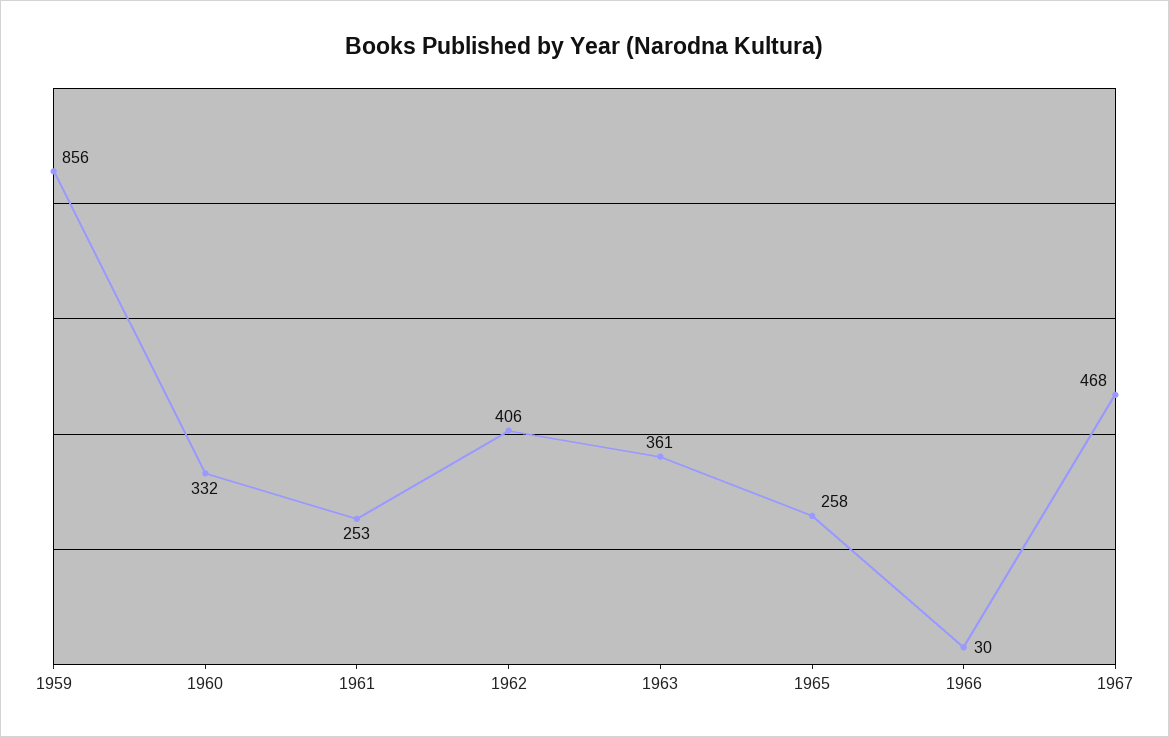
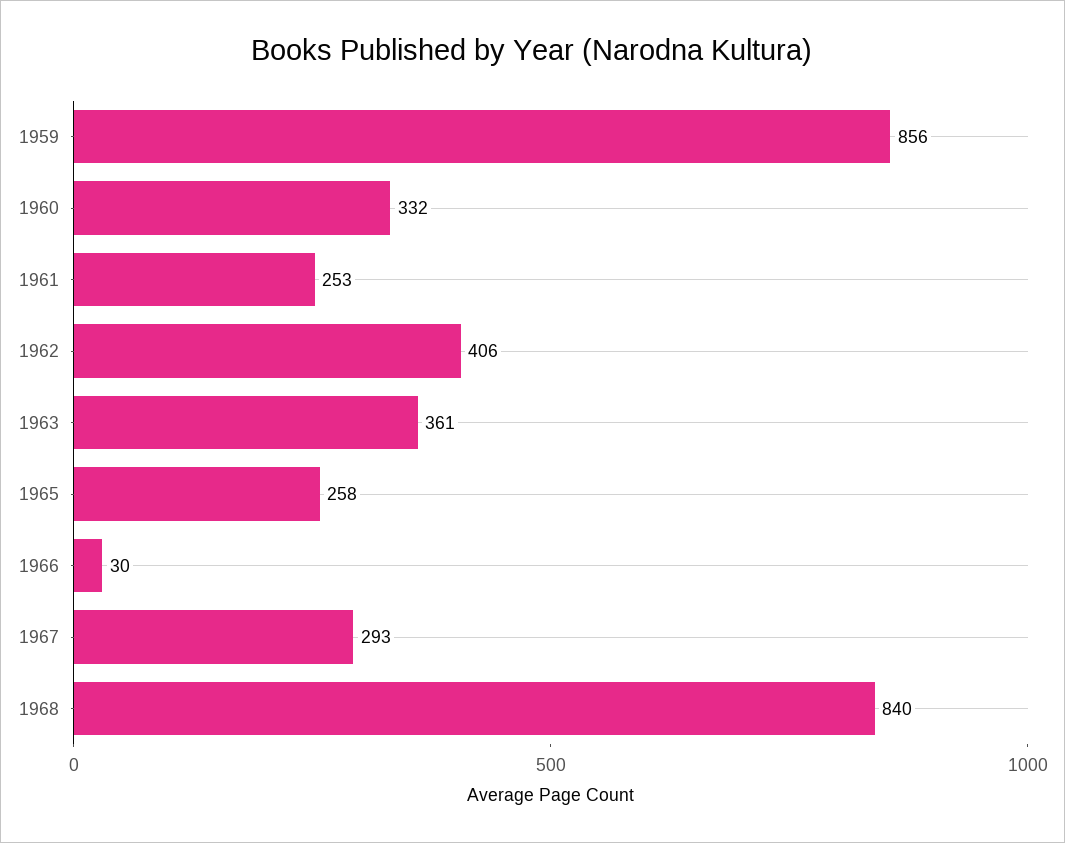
1967: 468 -> 293
1968: none -> 840

